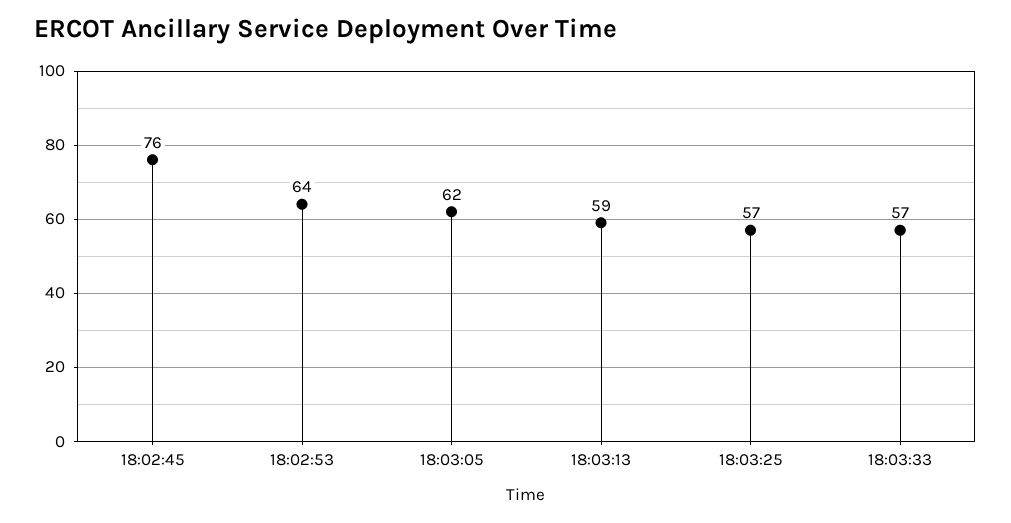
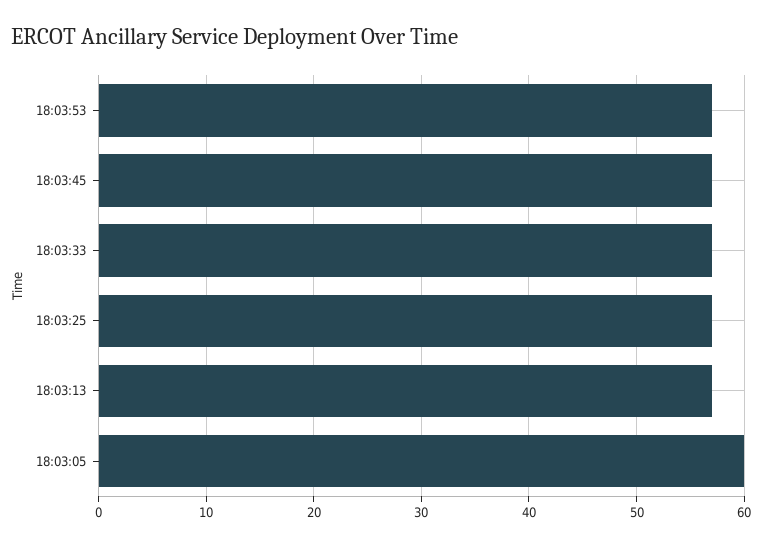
18:02:45: 76 -> none
18:02:53: 64 -> none
18:03:05: 62 -> 60
18:03:13: 59 -> 57
18:03:53: none -> 57
18:03:45: none -> 57

